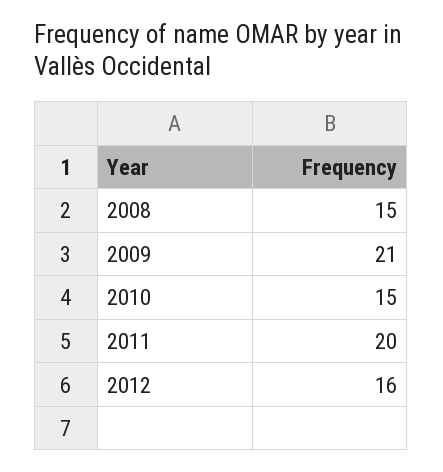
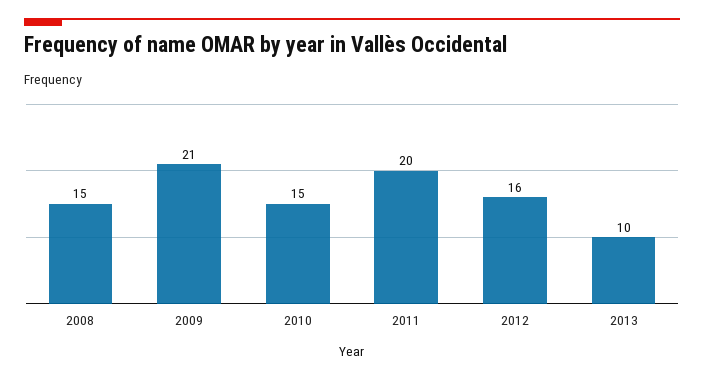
2013: none -> 10

